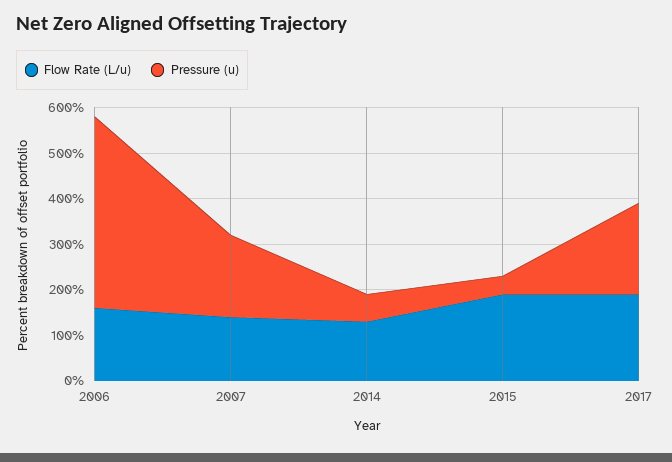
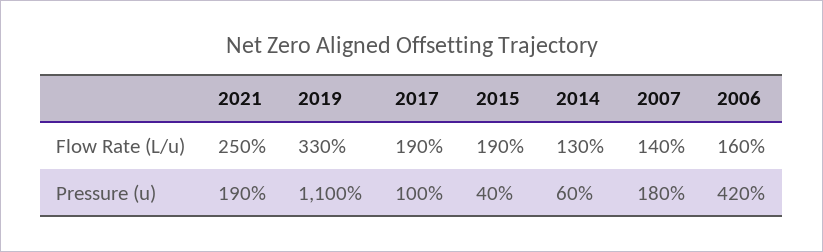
Pressure (u), 2017: 200 -> 100
Flow Rate (L/u), 2021: none -> 250
Flow Rate (L/u), 2019: none -> 330
Pressure (u), 2021: none -> 190
Pressure (u), 2019: none -> 1100

